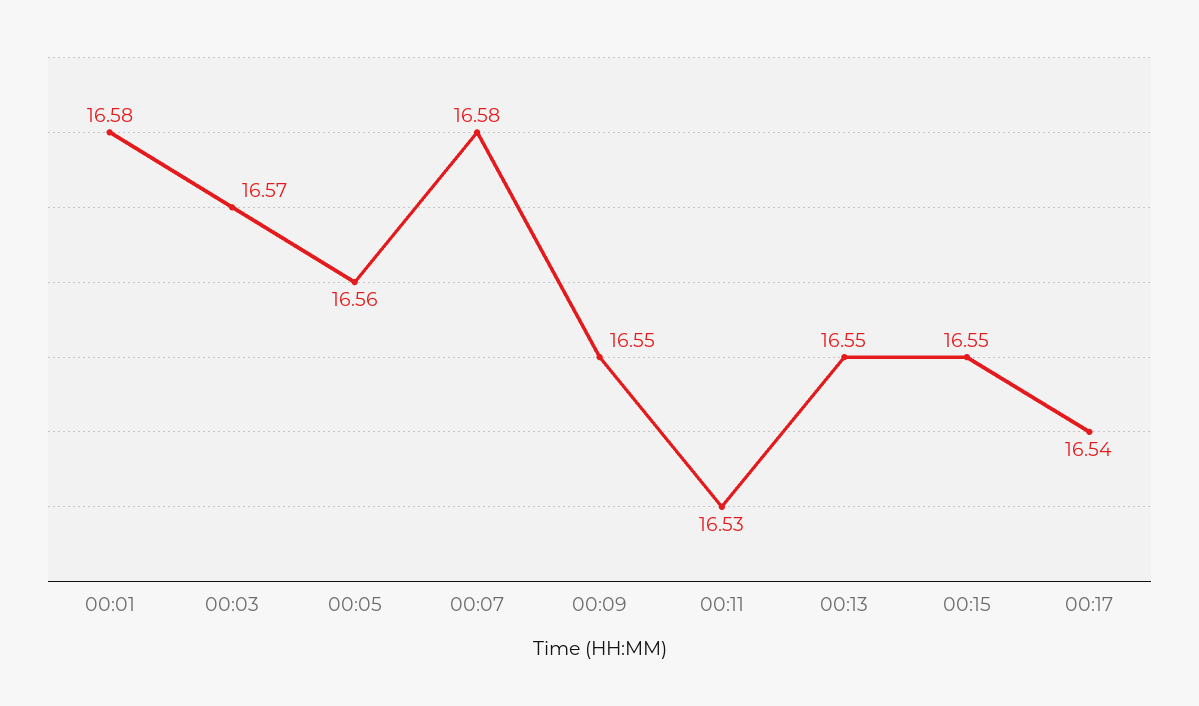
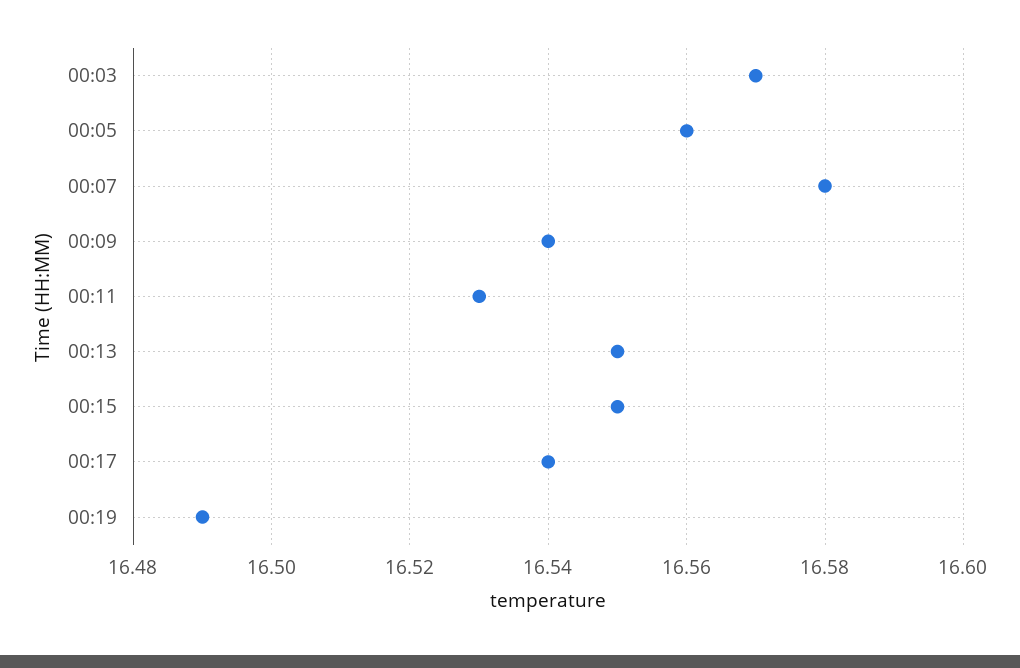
00:01: 16.58 -> none
00:09: 16.55 -> 16.54
00:19: none -> 16.49

